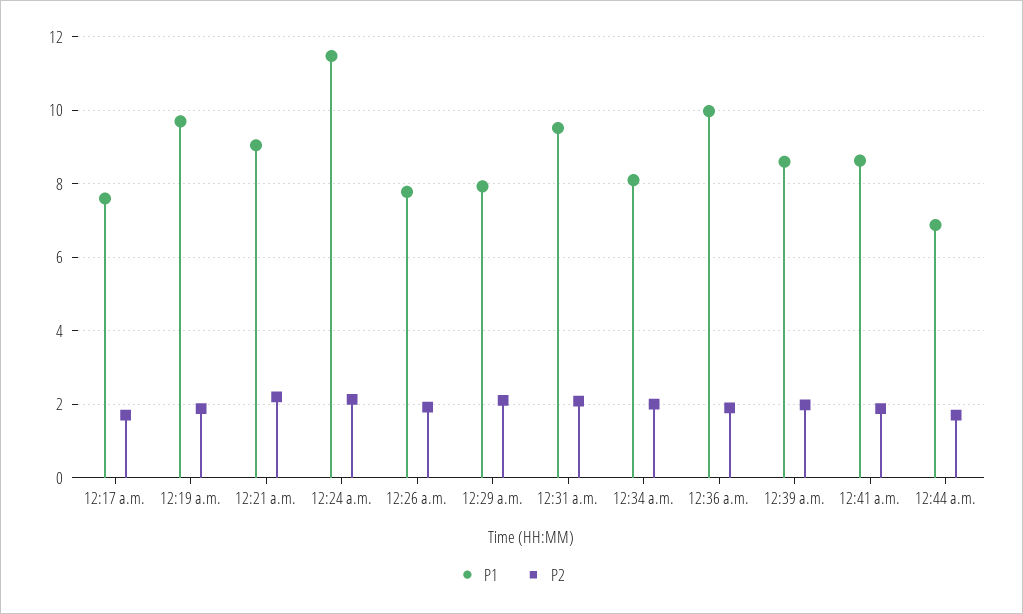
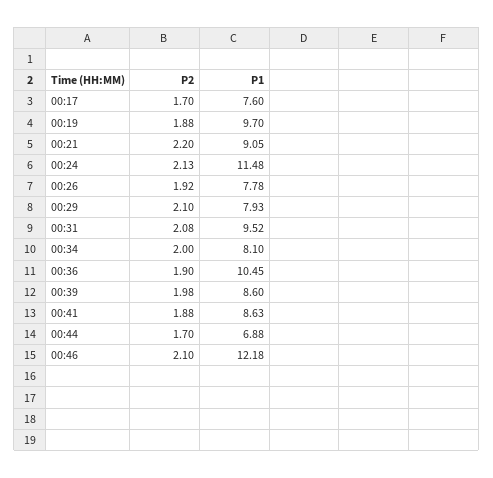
P1, 12:36 a.m.: 10 -> 10.45
P2, 00:46: none -> 2.1
P1, 00:46: none -> 12.18

